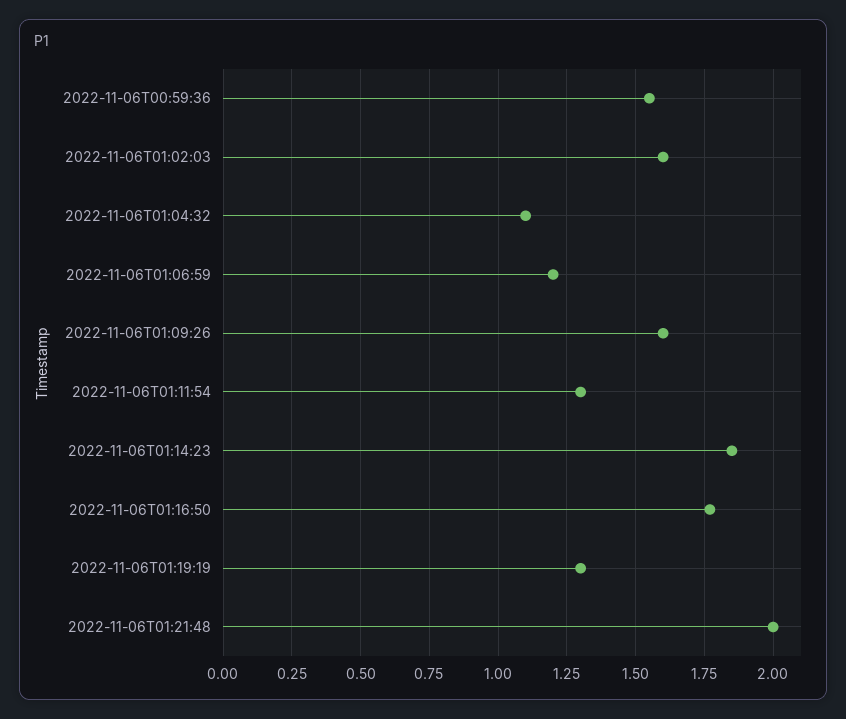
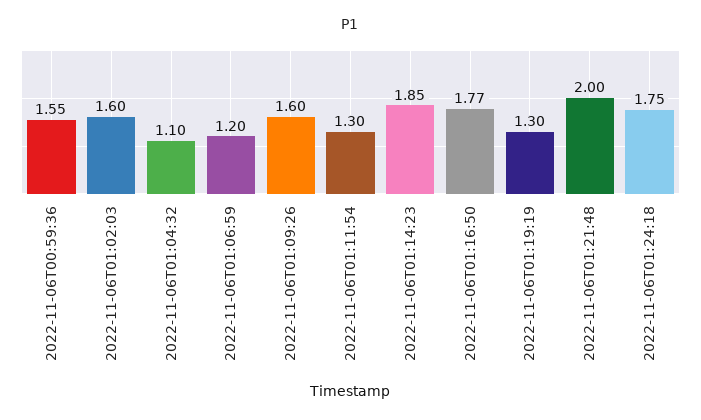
2022-11-06T01:24:18: none -> 1.75

